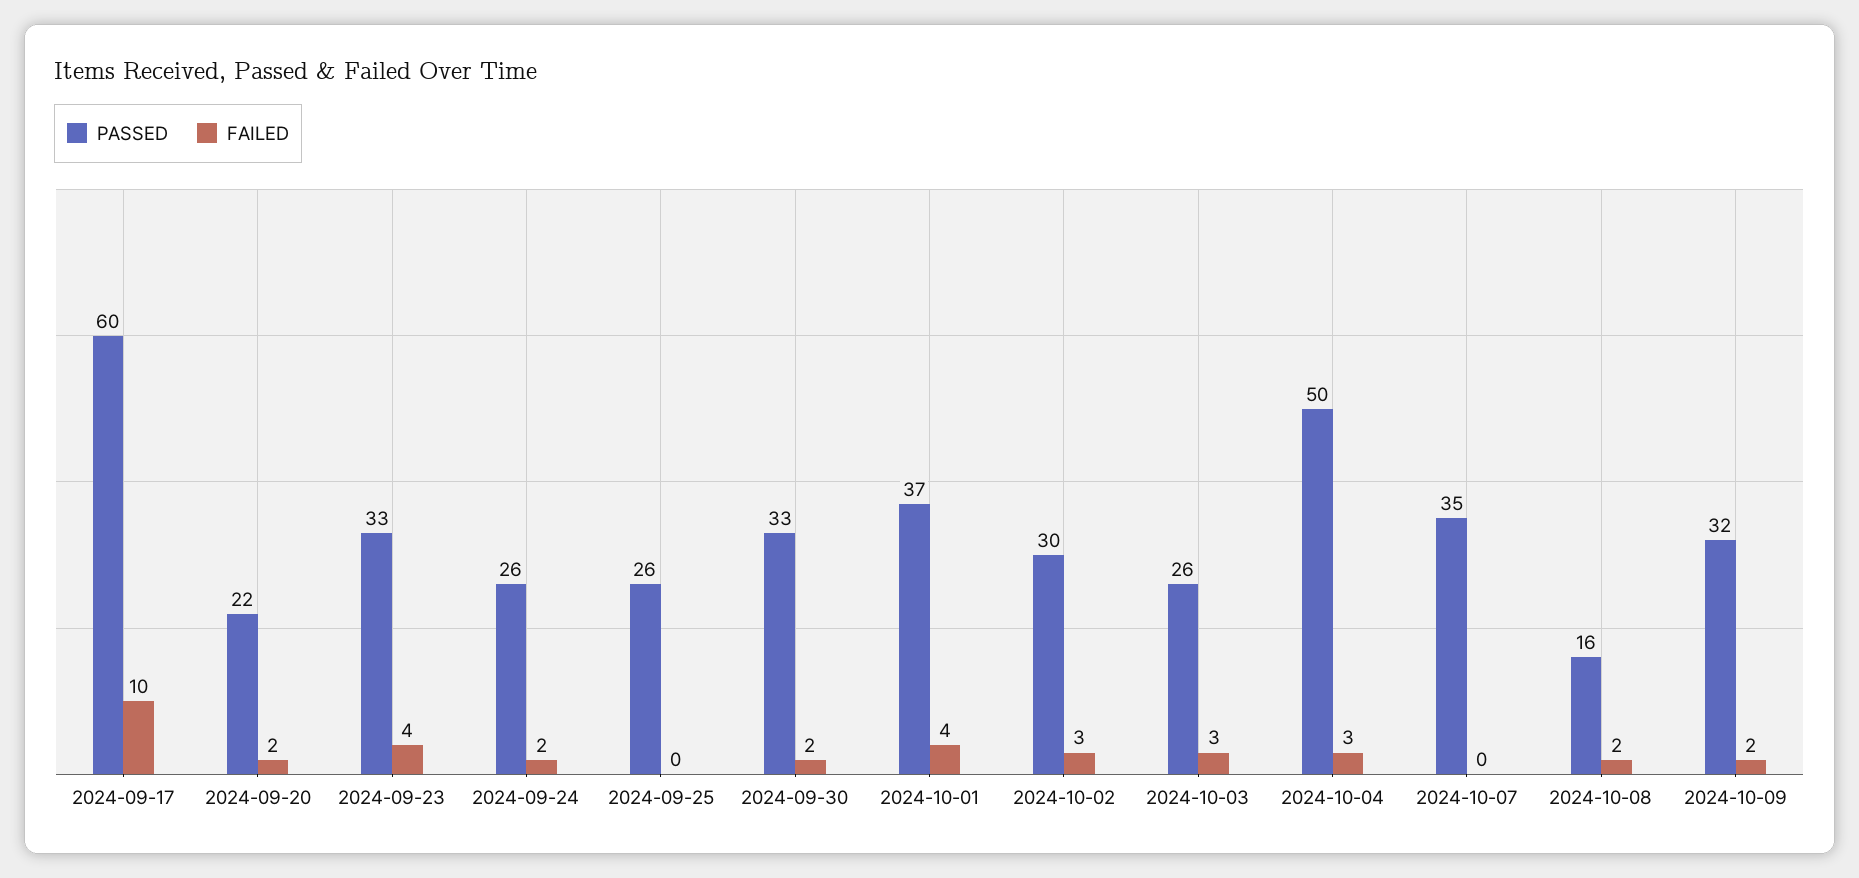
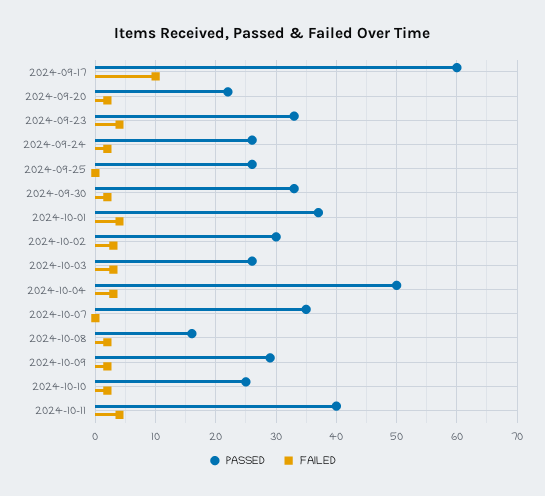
PASSED, 2024-10-09: 32 -> 29
PASSED, 2024-10-10: none -> 25
FAILED, 2024-10-10: none -> 2
PASSED, 2024-10-11: none -> 40
FAILED, 2024-10-11: none -> 4

